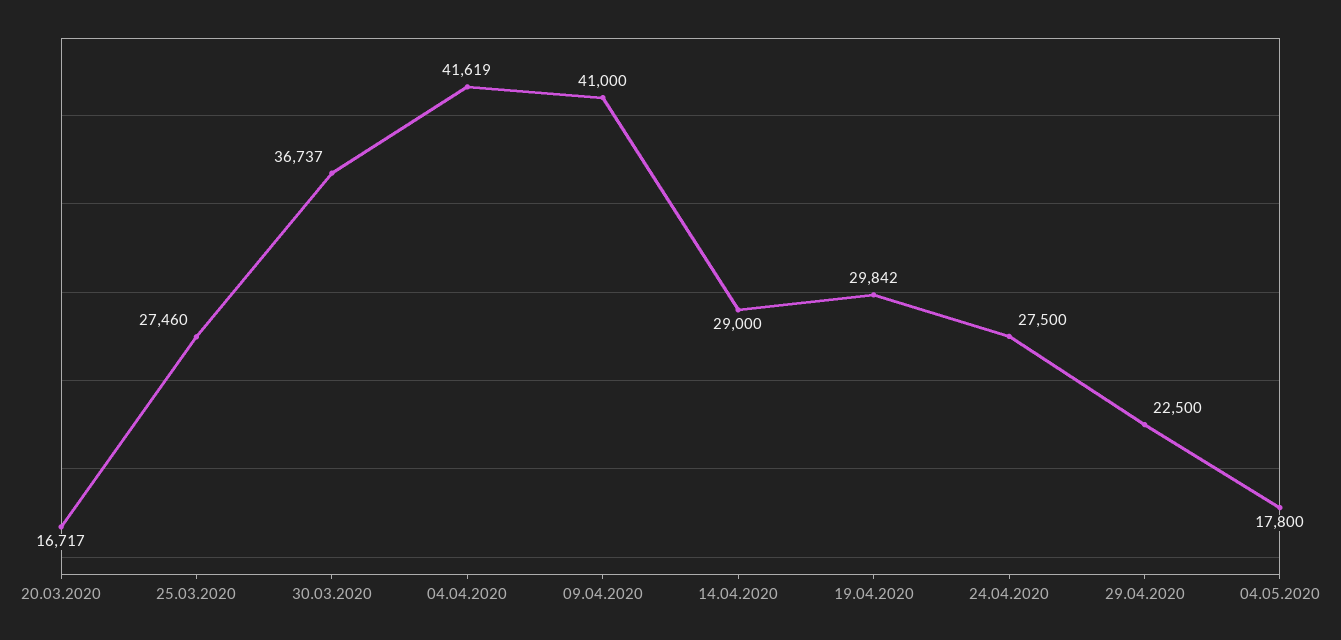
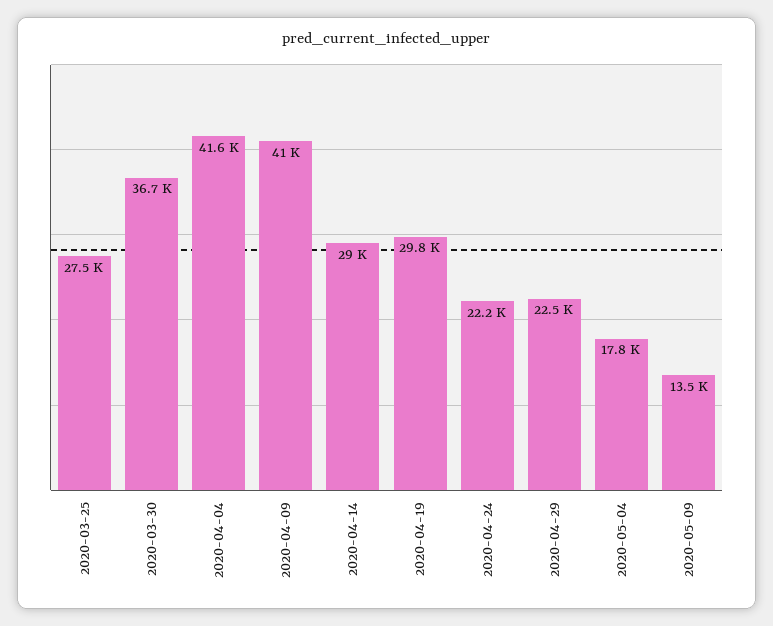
20.03.2020: 16717 -> none
24.04.2020: 27500 -> 22200
2020-05-09: none -> 13500

